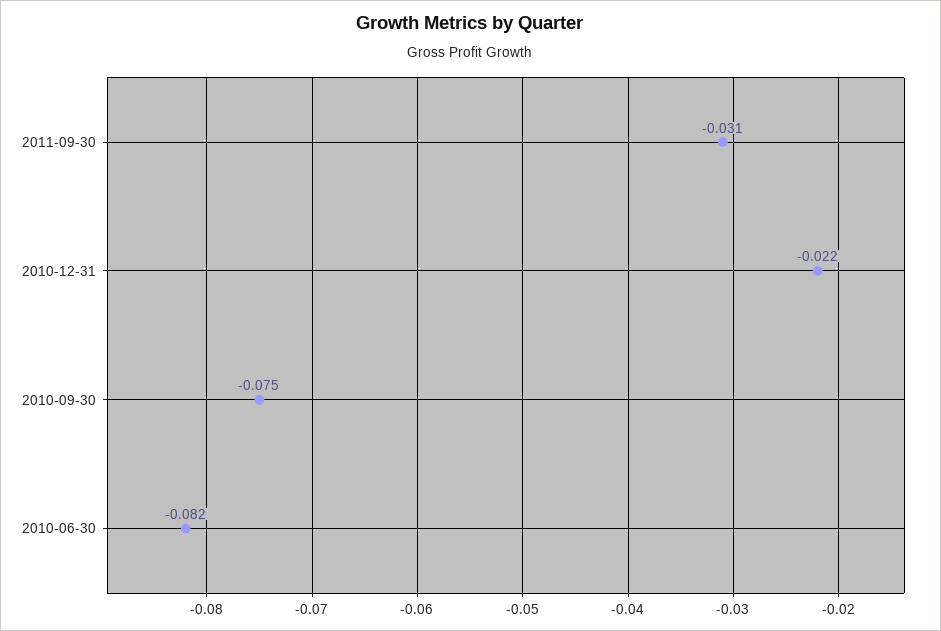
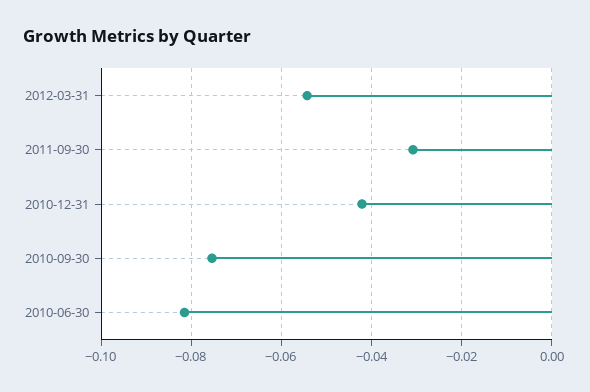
2010-12-31: -0.022 -> -0.042
2012-03-31: none -> -0.054

